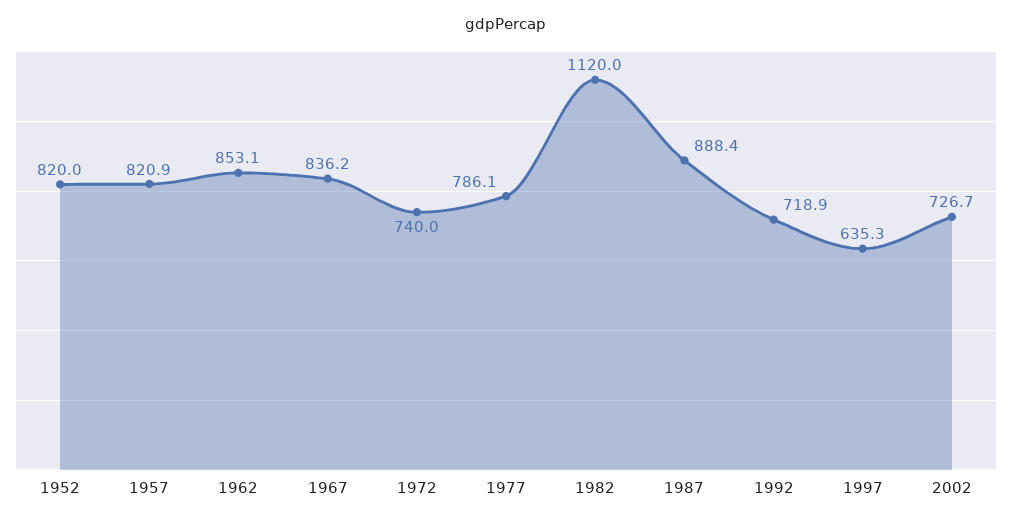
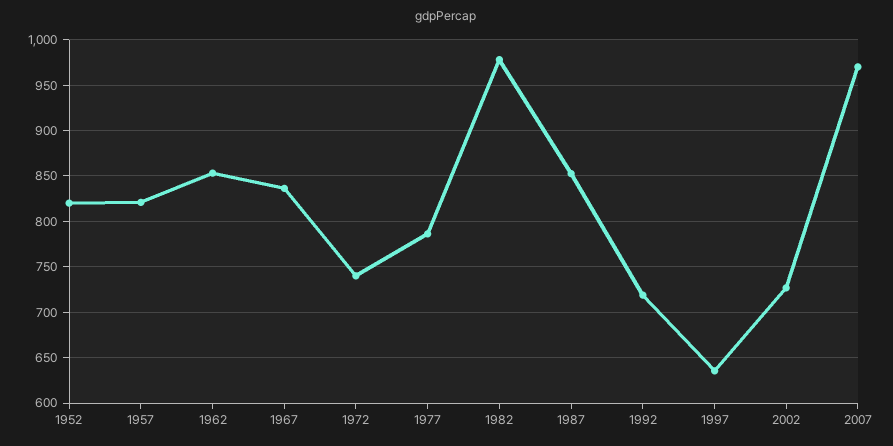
1982: 1120 -> 980
1987: 888.4 -> 850
2007: none -> 970

